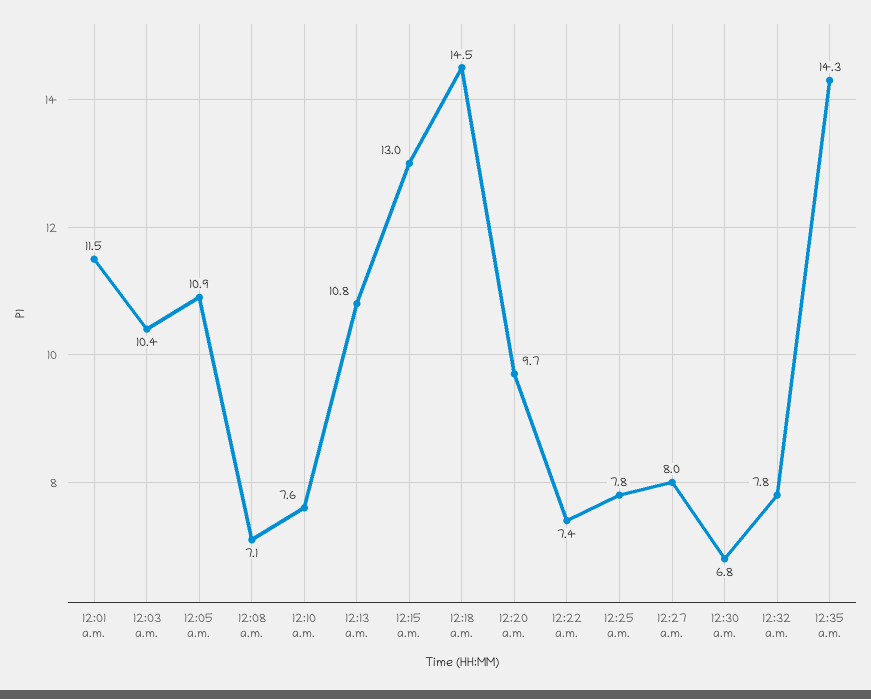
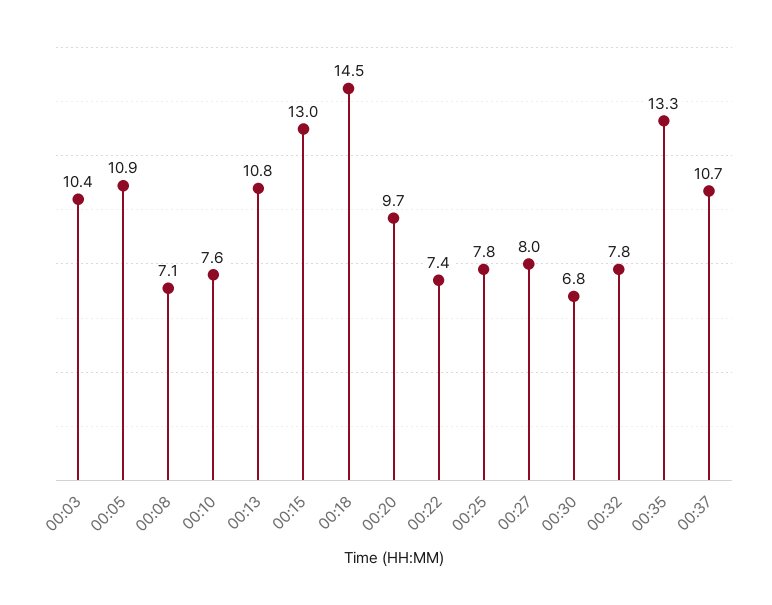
12:01 a.m.: 11.5 -> none
12:35 a.m.: 14.3 -> 13.3
00:37: none -> 10.7

